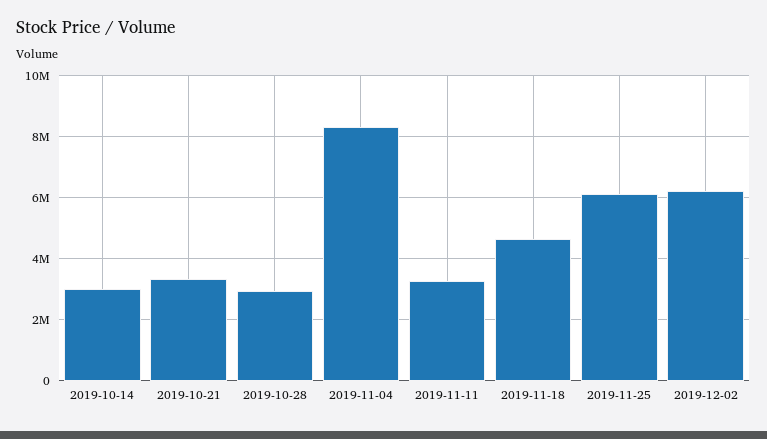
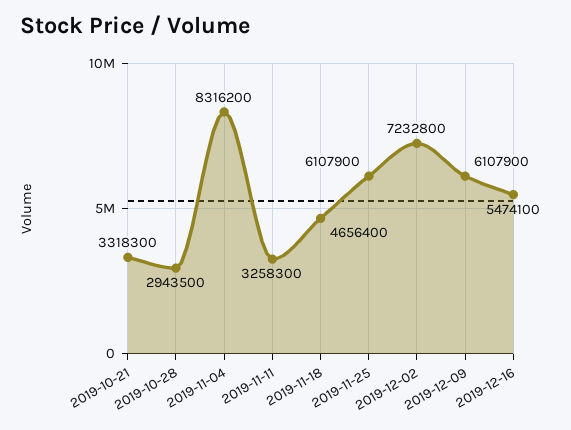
2019-10-14: 3000000 -> none
2019-12-02: 6200000 -> 7232800
2019-12-09: none -> 6107900
2019-12-16: none -> 5474100

